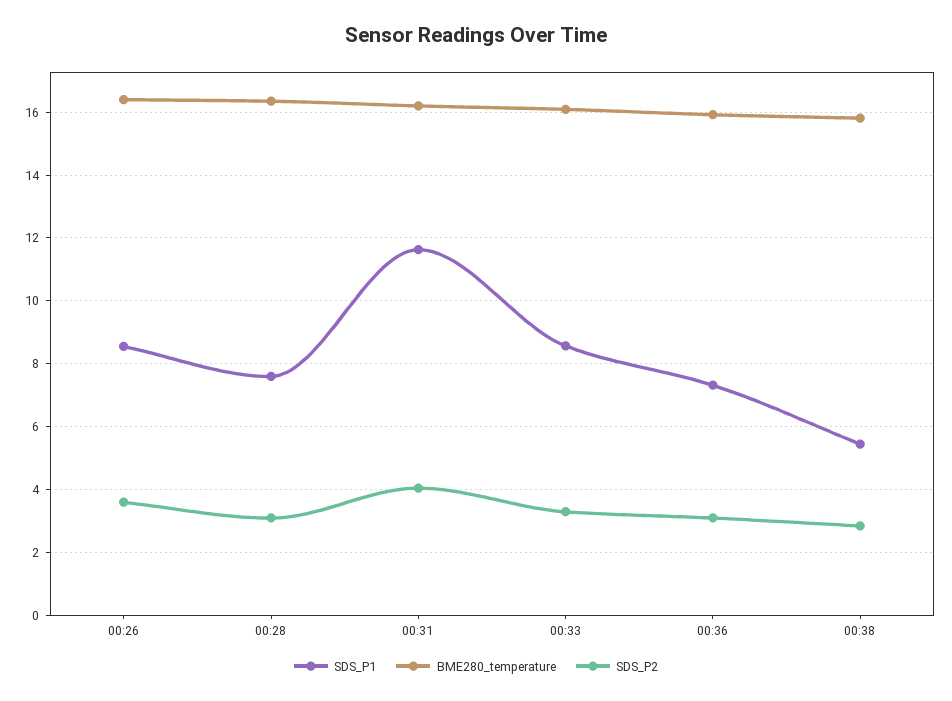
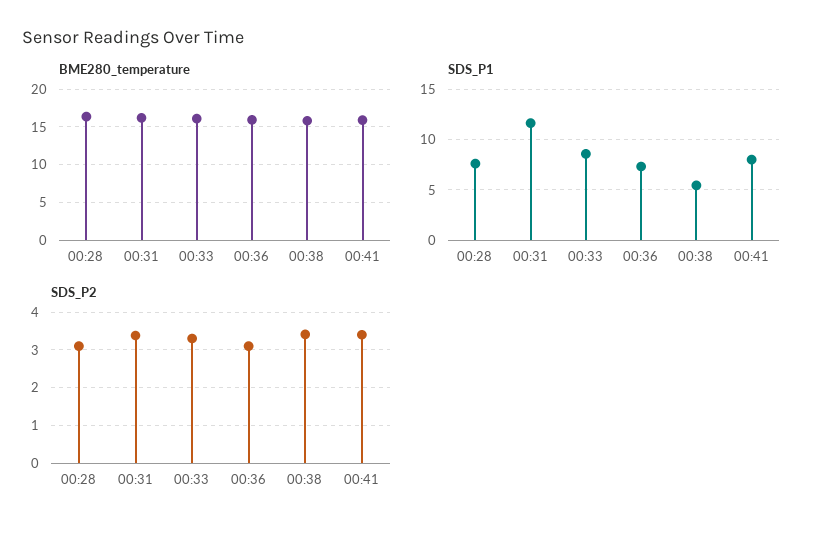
SDS_P1, 00:26: 8.6 -> none
BME280_temperature, 00:26: 16.4 -> none
SDS_P2, 00:26: 3.6 -> none
SDS_P2, 00:31: 4 -> 3.4
SDS_P2, 00:38: 2.8 -> 3.4
BME280_temperature, 00:41: none -> 16
SDS_P1, 00:41: none -> 8
SDS_P2, 00:41: none -> 3.4

